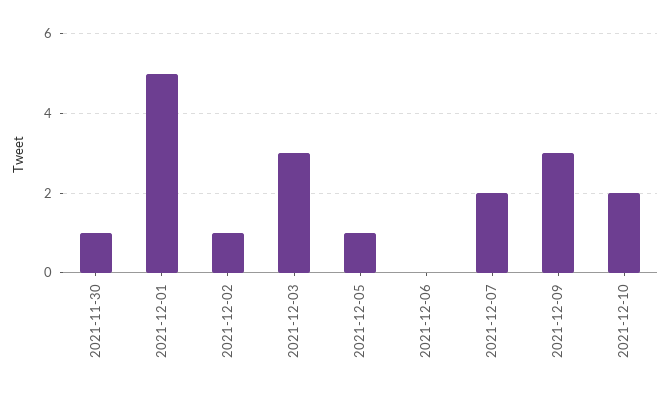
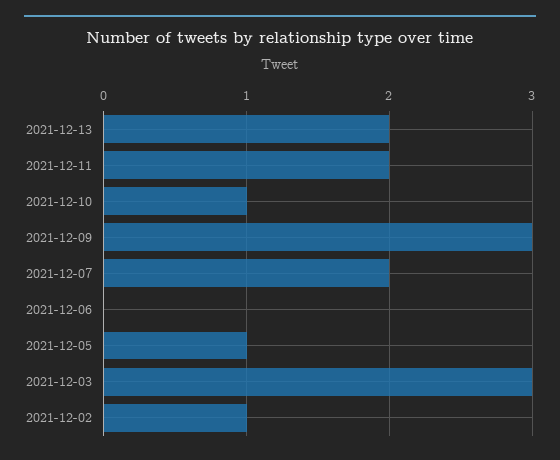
2021-11-30: 1 -> none
2021-12-01: 5 -> none
2021-12-10: 2 -> 1
2021-12-13: none -> 2
2021-12-11: none -> 2

